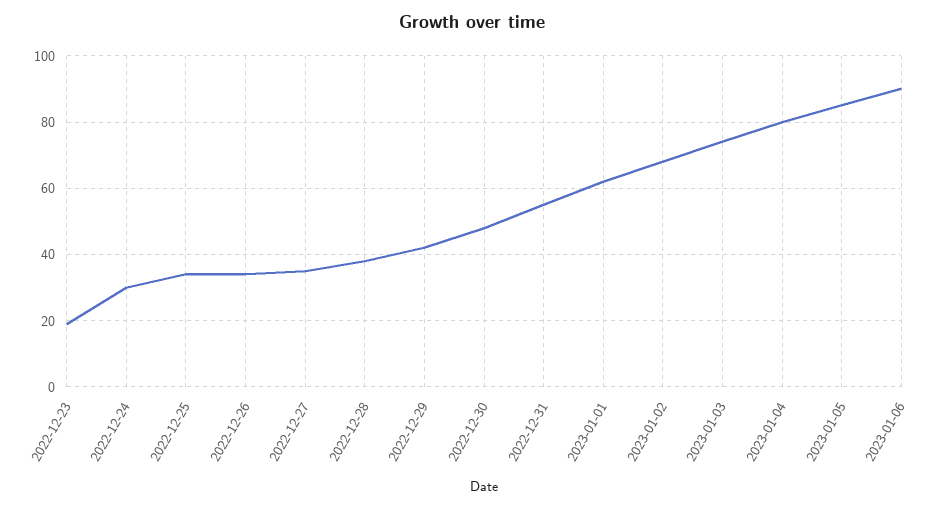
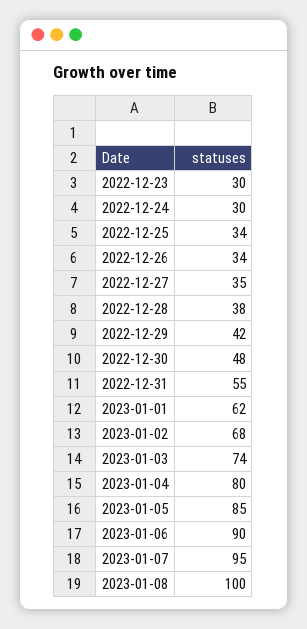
2022-12-23: 20 -> 30
2023-01-07: none -> 95
2023-01-08: none -> 100

